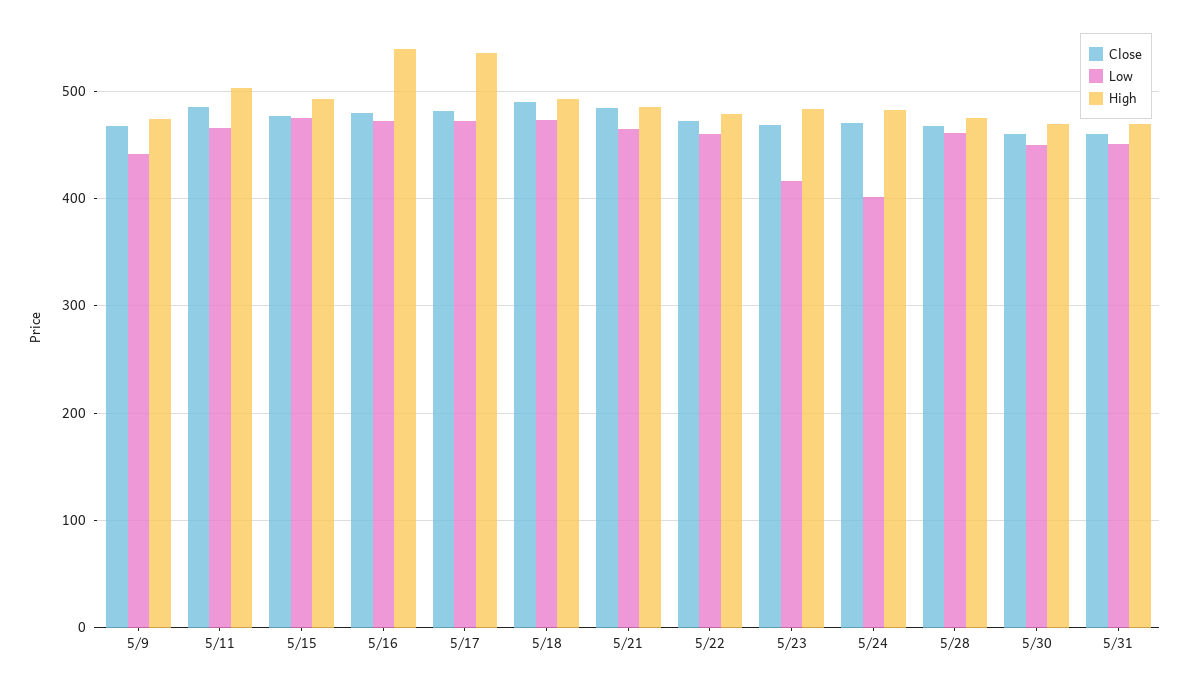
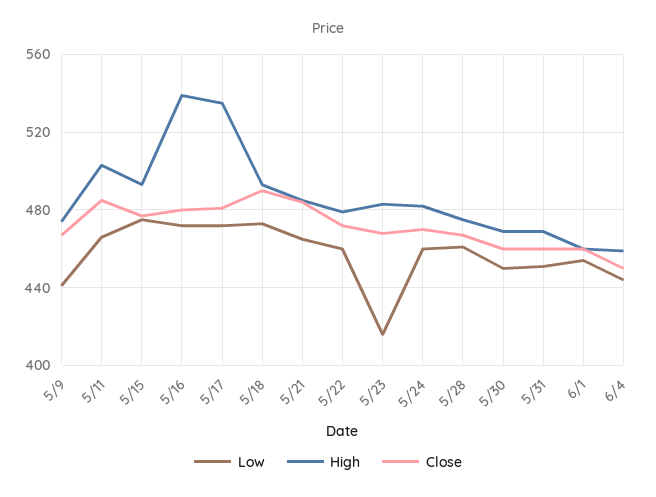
Low, 5/24: 400 -> 460
Low, 6/1: none -> 455
High, 6/1: none -> 460
Close, 6/1: none -> 460
Low, 6/4: none -> 445
High, 6/4: none -> 460
Close, 6/4: none -> 450

